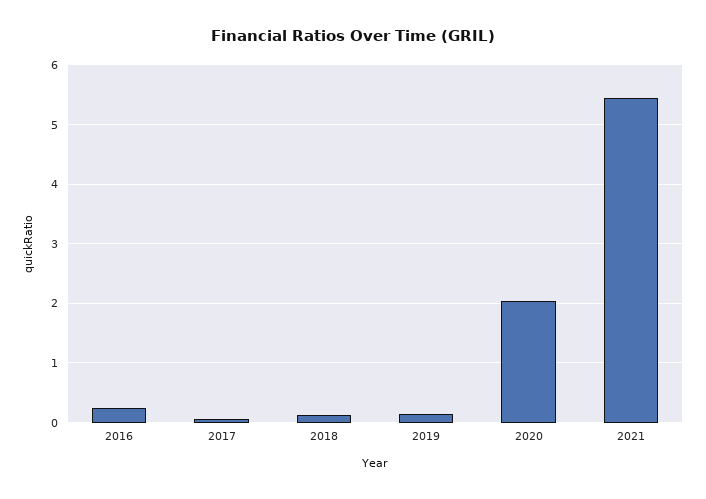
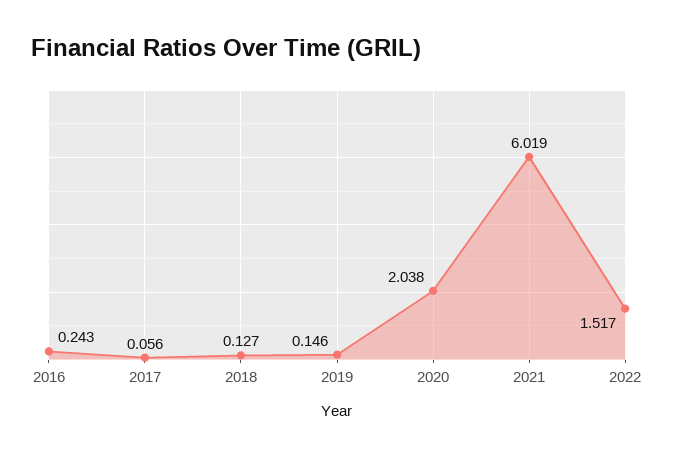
2021: 5.4 -> 6.019
2022: none -> 1.517

